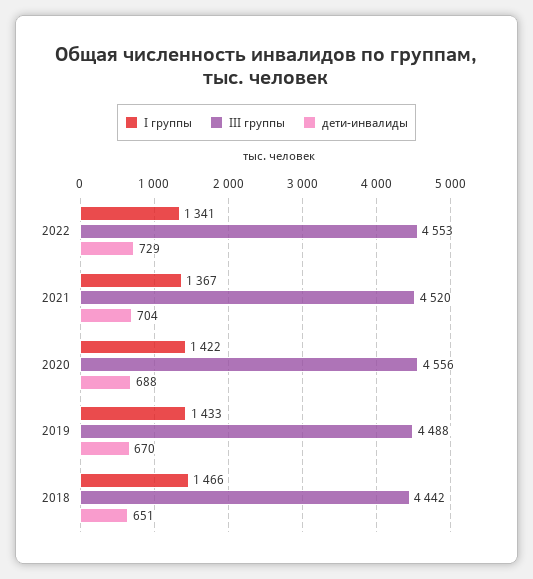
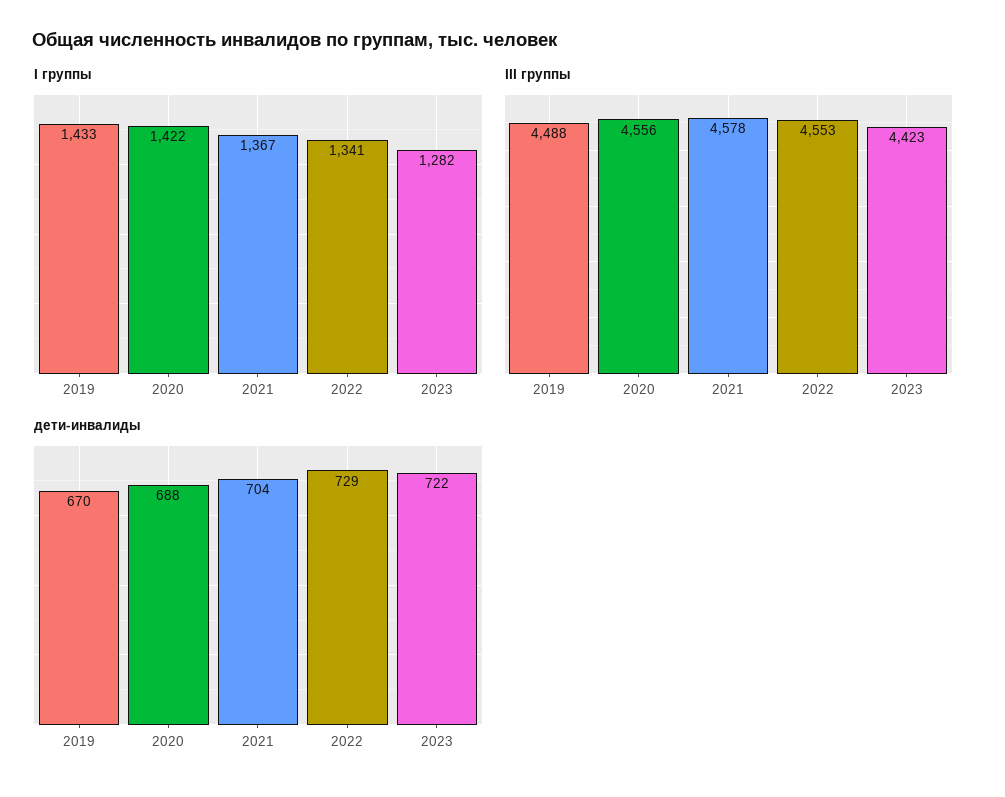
III группы, 2021: 4520 -> 4578
I группы, 2018: 1466 -> none
III группы, 2018: 4442 -> none
дети-инвалиды, 2018: 651 -> none
I группы, 2023: none -> 1282
III группы, 2023: none -> 4423
дети-инвалиды, 2023: none -> 722

